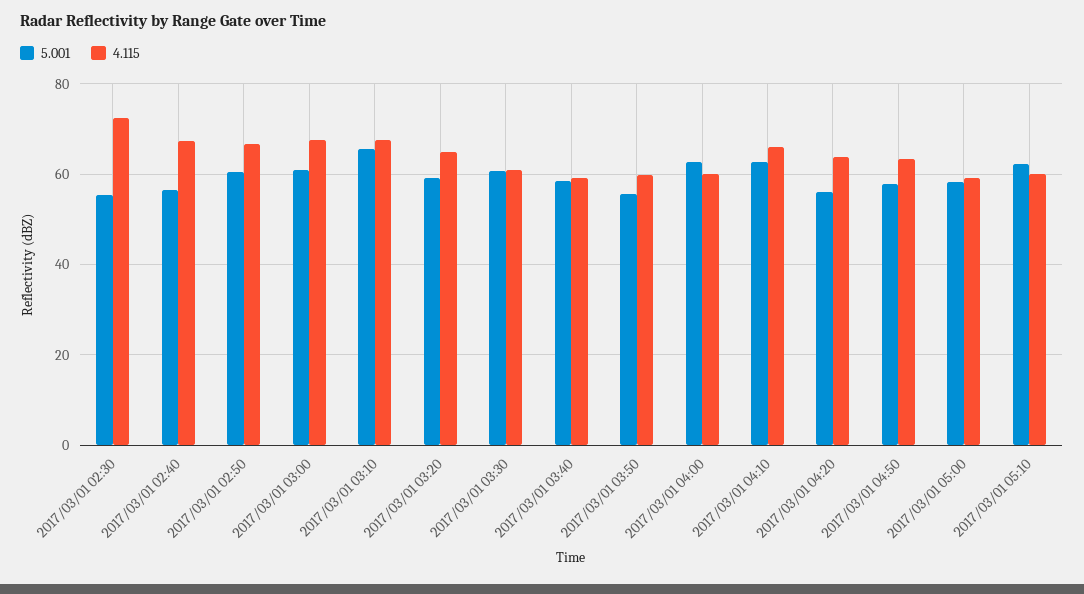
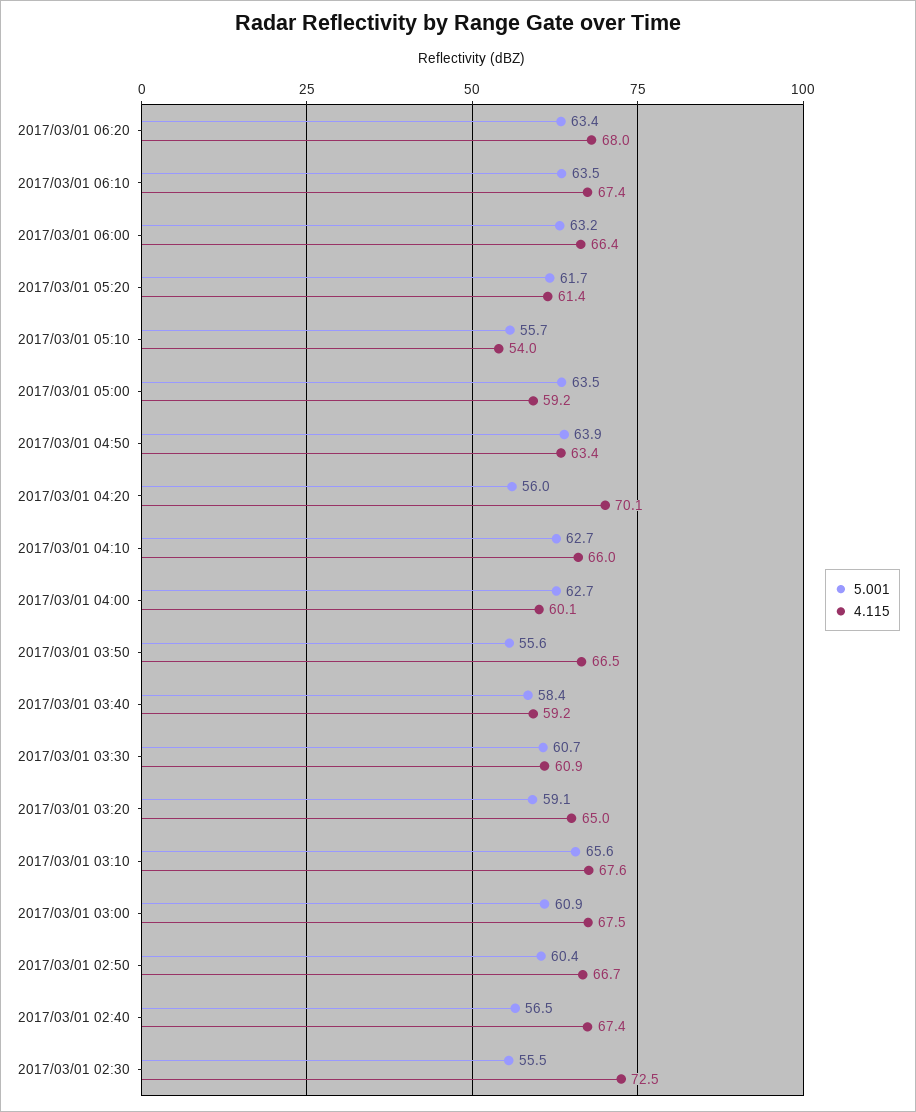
4.115, 2017/03/01 03:50: 60 -> 66.5
4.115, 2017/03/01 04:20: 64 -> 70.1
5.001, 2017/03/01 04:50: 58 -> 63.9
5.001, 2017/03/01 05:00: 58 -> 63.5
5.001, 2017/03/01 05:10: 62 -> 55.7
4.115, 2017/03/01 05:10: 60 -> 54
5.001, 2017/03/01 06:20: none -> 63.4
4.115, 2017/03/01 06:20: none -> 68
5.001, 2017/03/01 06:10: none -> 63.5
4.115, 2017/03/01 06:10: none -> 67.4
5.001, 2017/03/01 06:00: none -> 63.2
4.115, 2017/03/01 06:00: none -> 66.4
5.001, 2017/03/01 05:20: none -> 61.7
4.115, 2017/03/01 05:20: none -> 61.4

